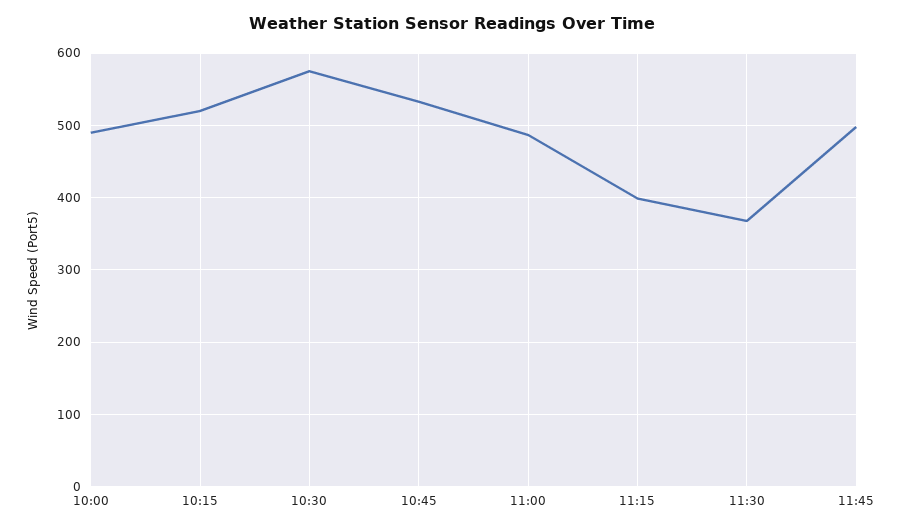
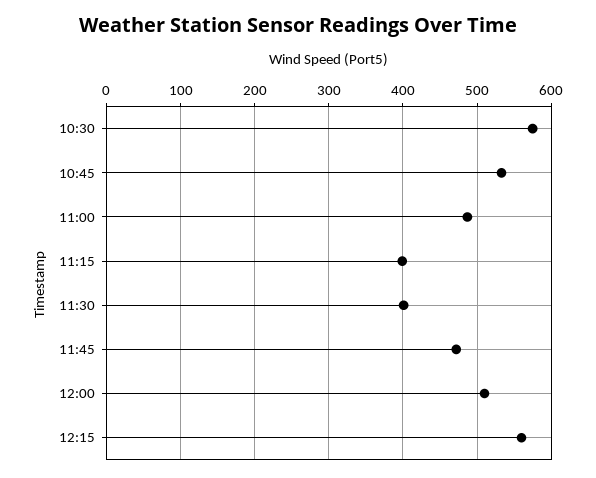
10:00: 490 -> none
10:15: 520 -> none
11:30: 370 -> 400
11:45: 500 -> 470
12:00: none -> 510
12:15: none -> 560

